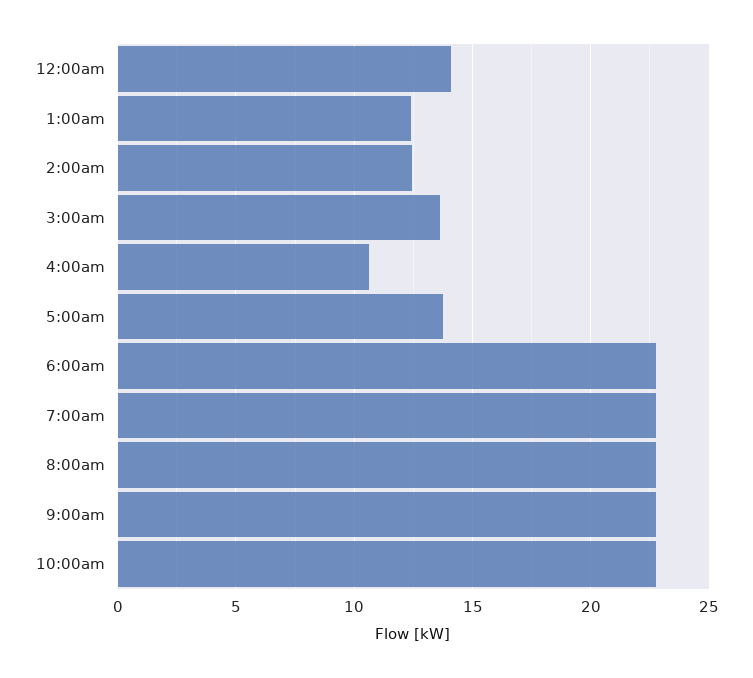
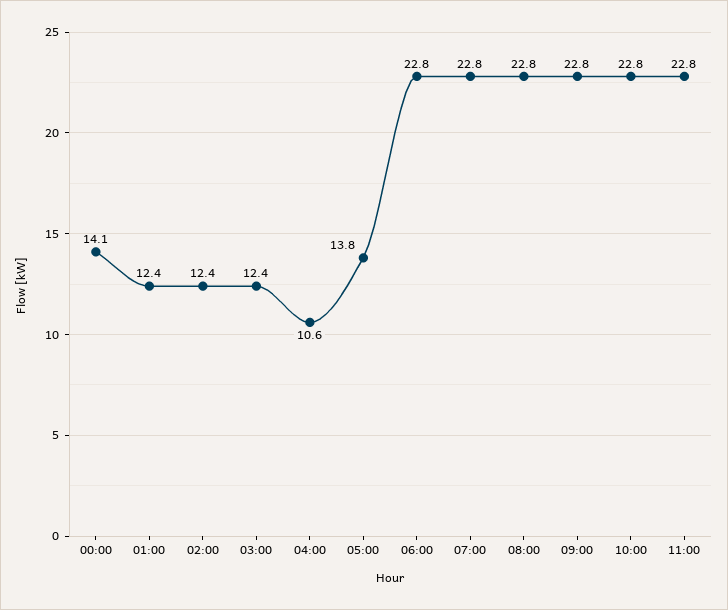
3:00am: 13.5 -> 12.4
11:00: none -> 22.8

